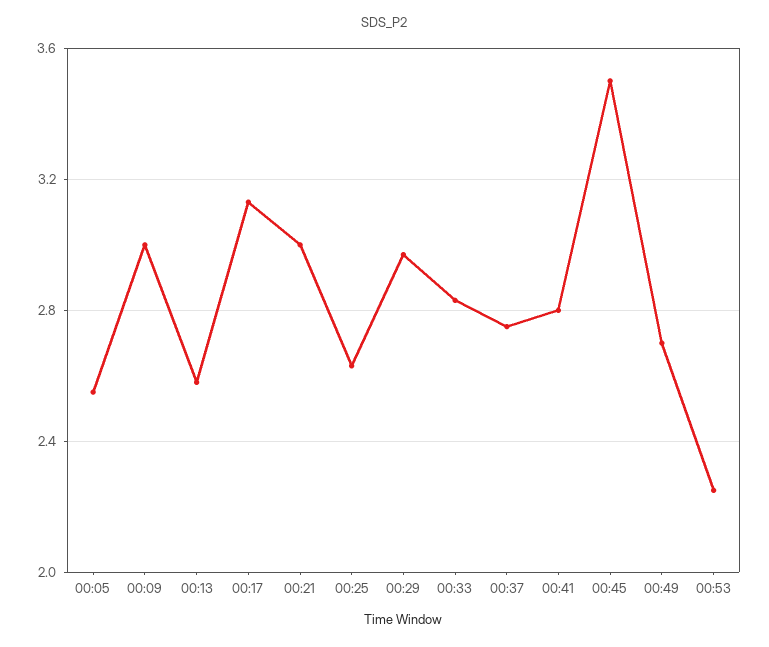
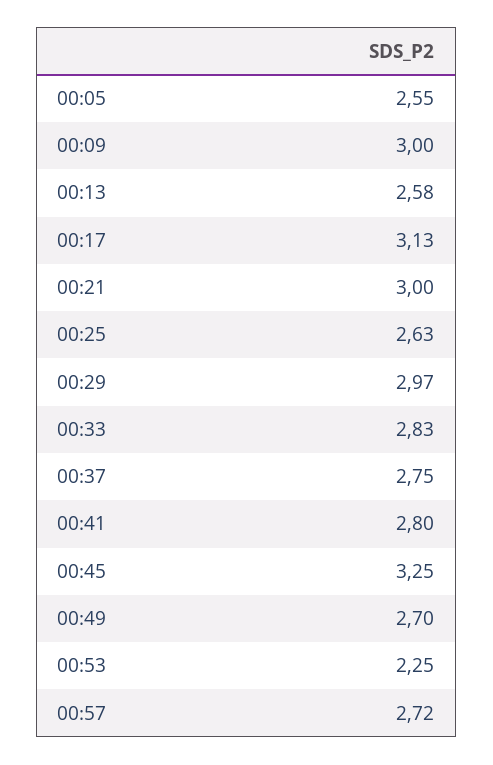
00:45: 3.5 -> 3.25
00:57: none -> 2.72

